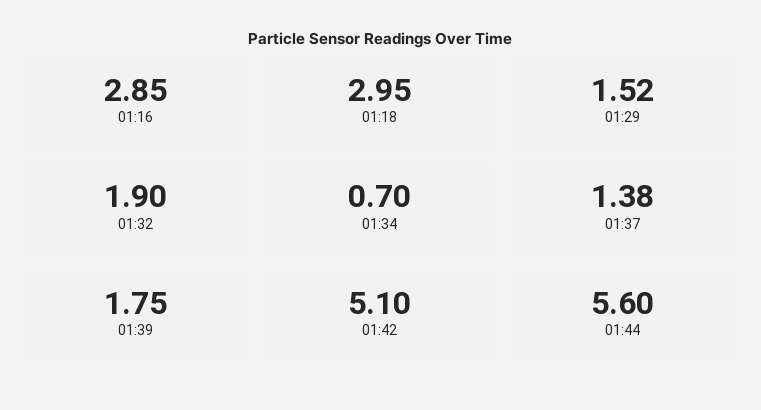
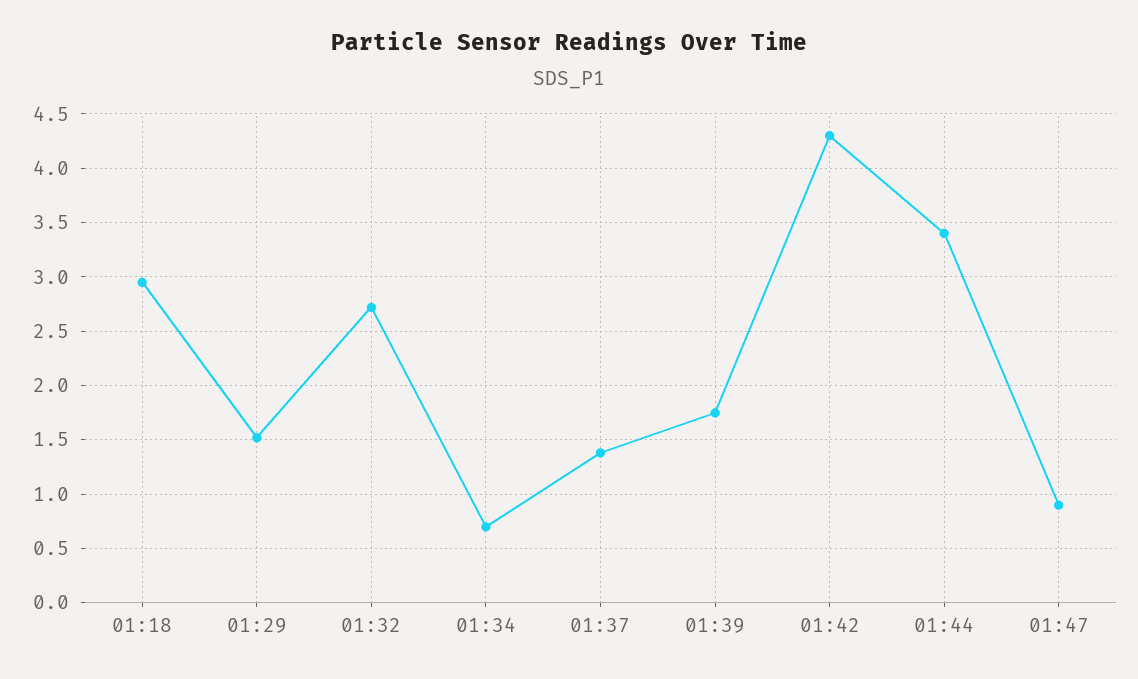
01:16: 2.85 -> none
01:32: 1.9 -> 2.7
01:42: 5.1 -> 4.3
01:44: 5.6 -> 3.4
01:47: none -> 0.9

